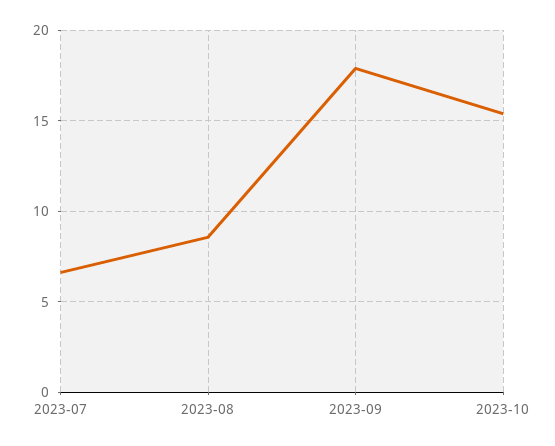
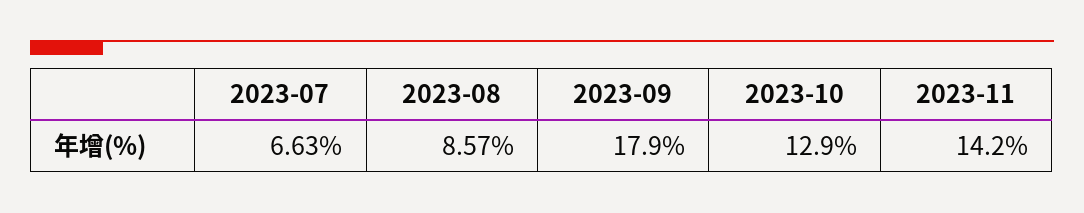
2023-10: 15.5 -> 12.9
2023-11: none -> 14.2

